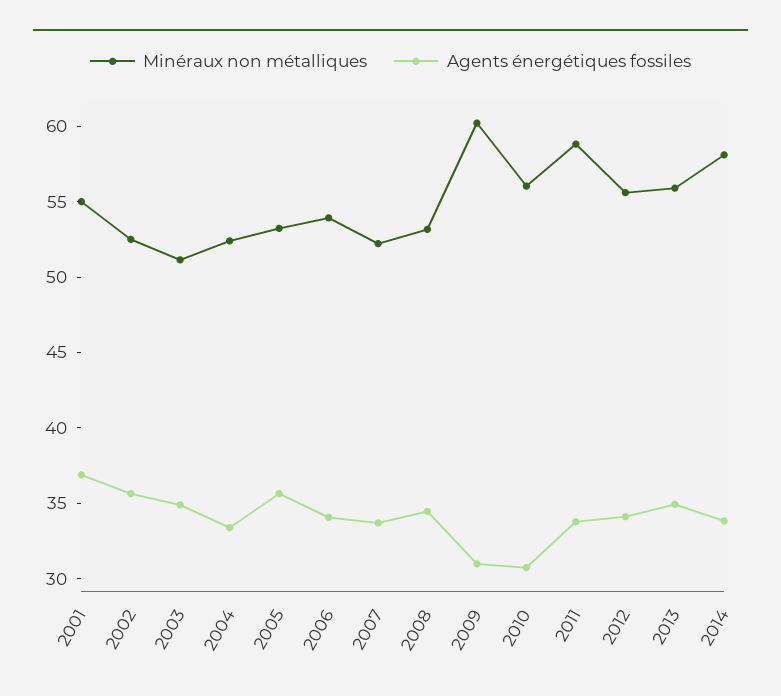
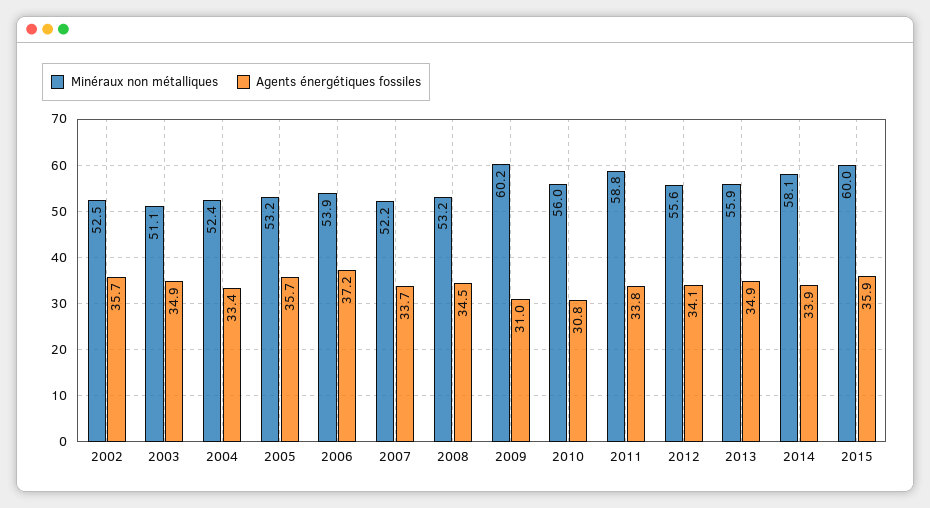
Minéraux non métalliques, 2001: 55 -> none
Agents énergétiques fossiles, 2001: 37 -> none
Agents énergétiques fossiles, 2006: 34 -> 37.2
Minéraux non métalliques, 2015: none -> 60
Agents énergétiques fossiles, 2015: none -> 35.9

